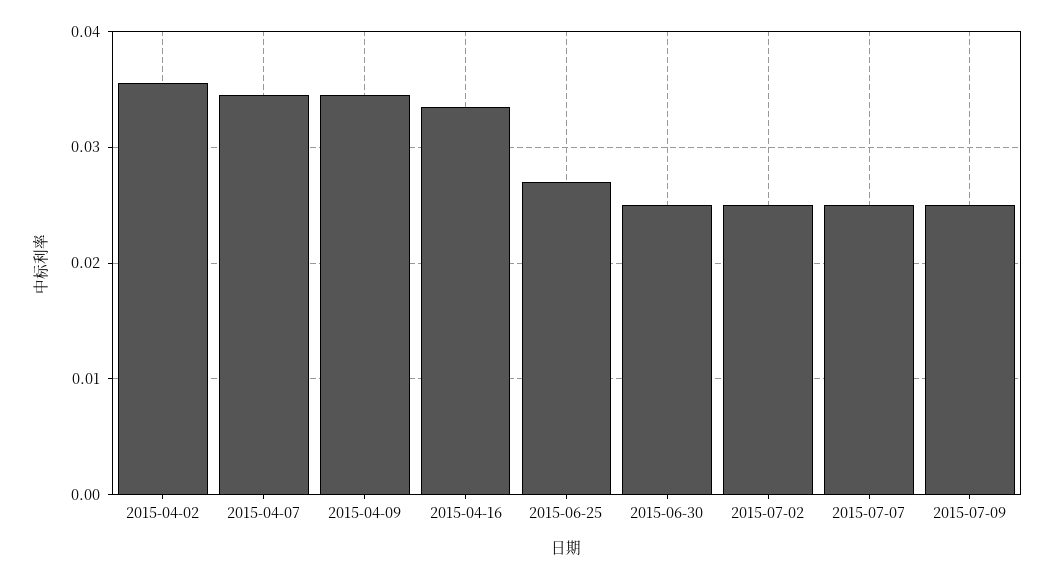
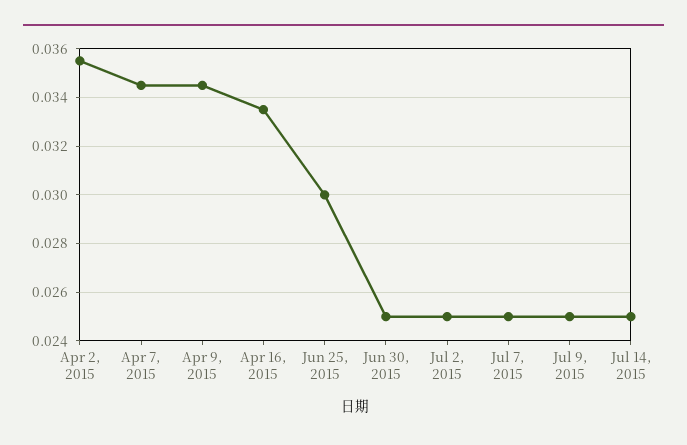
2015-06-25: 0.027 -> 0.03
Jul 14, 2015: none -> 0.025

